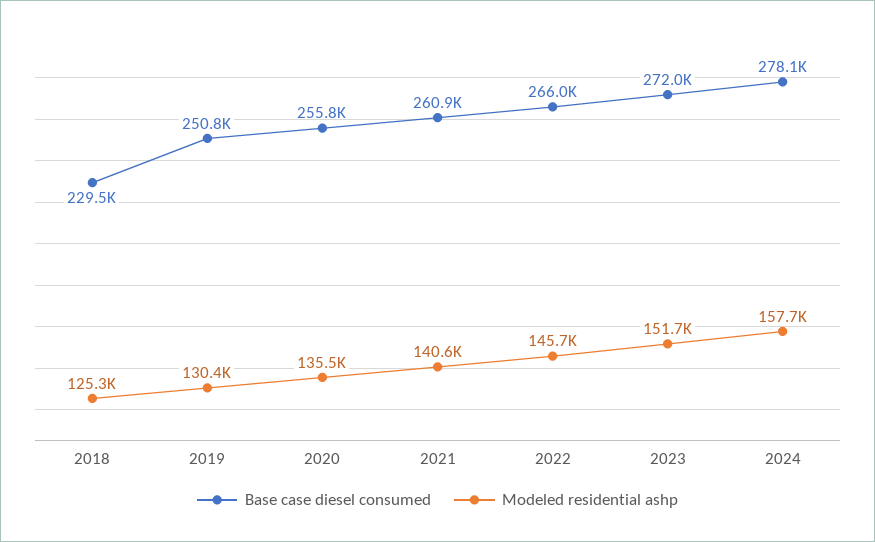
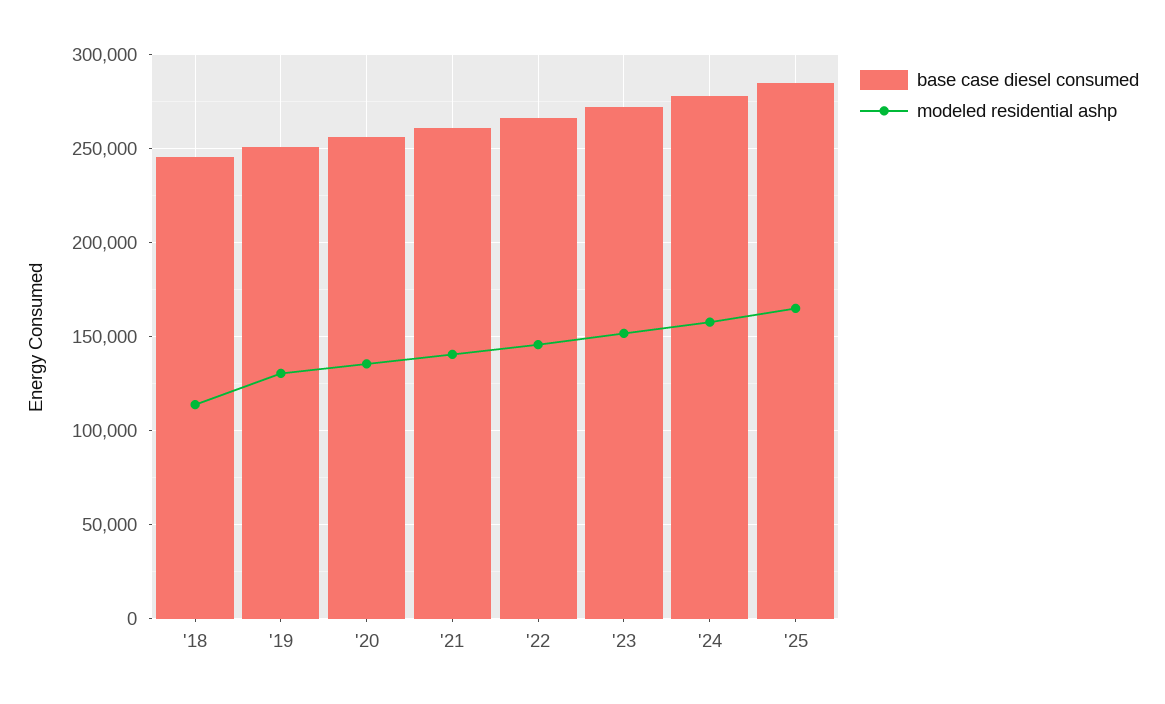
Base case diesel consumed, 2018: 229500 -> 245000
Modeled residential ashp, 2018: 125300 -> 115000
Base case diesel consumed, '25: none -> 285000
Modeled residential ashp, '25: none -> 165000

